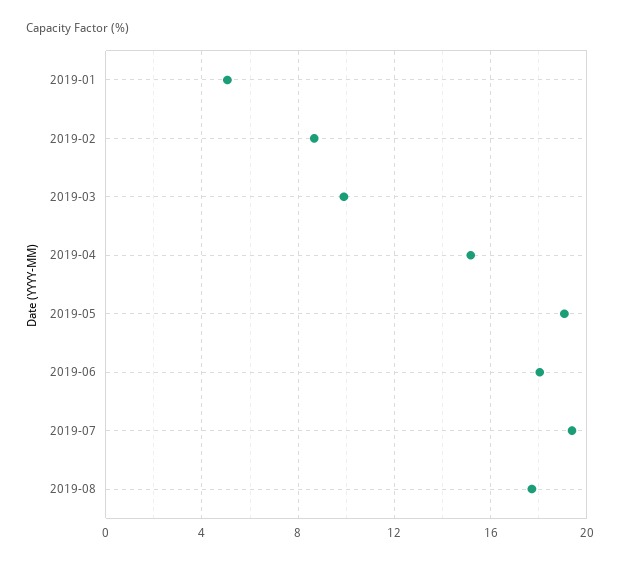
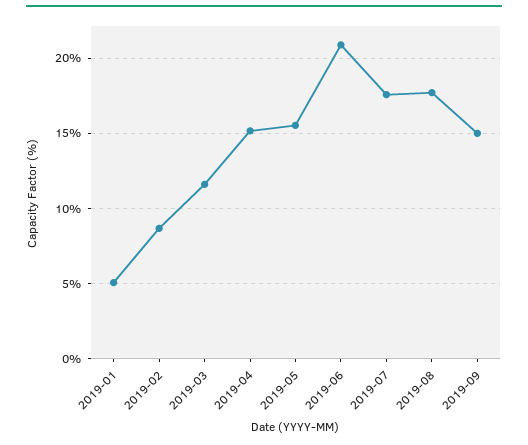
2019-03: 10 -> 11.5
2019-05: 19 -> 15.5
2019-06: 18 -> 21
2019-07: 19.5 -> 17.5
2019-09: none -> 15

